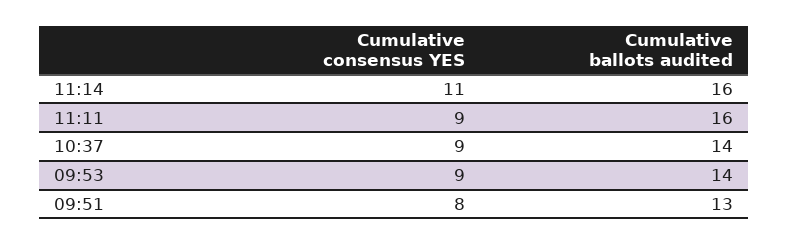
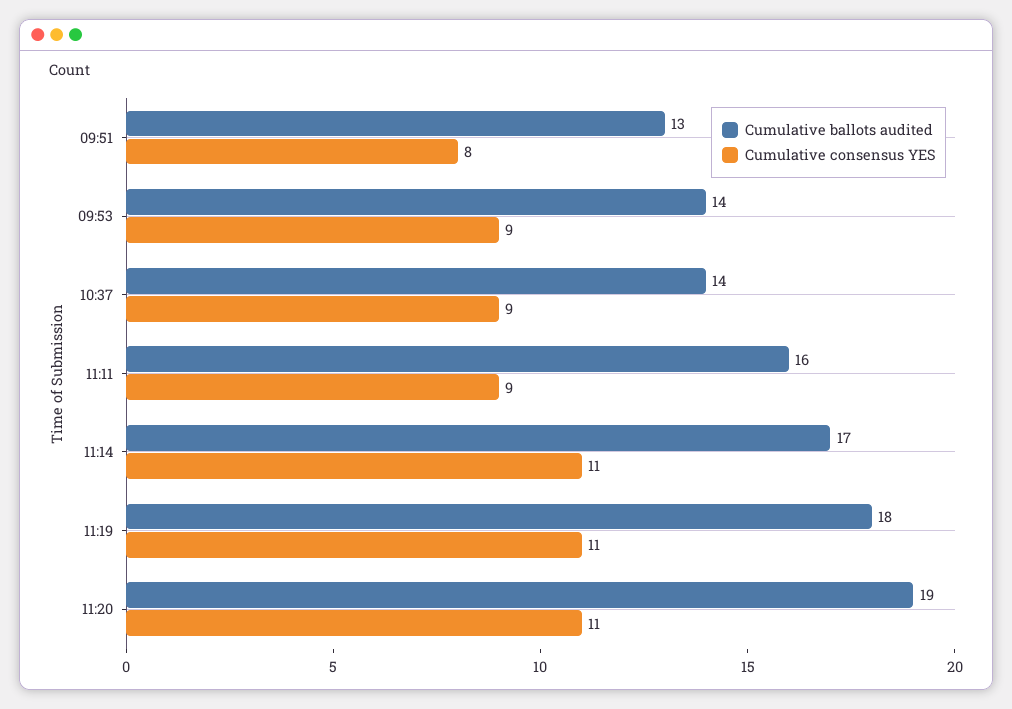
Cumulative ballots audited, 11:14: 16 -> 17
Cumulative ballots audited, 11:19: none -> 18
Cumulative consensus YES, 11:19: none -> 11
Cumulative ballots audited, 11:20: none -> 19
Cumulative consensus YES, 11:20: none -> 11

